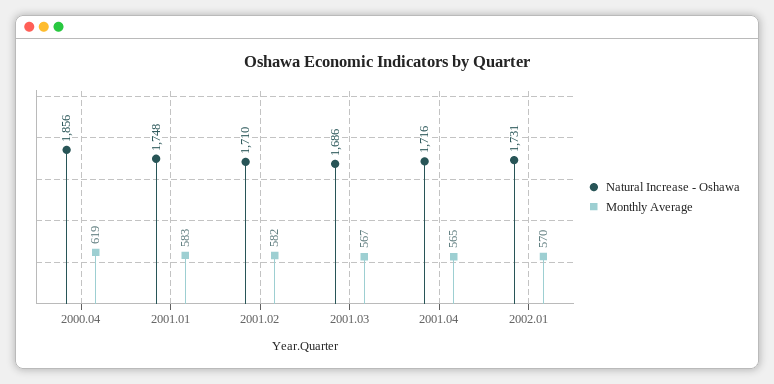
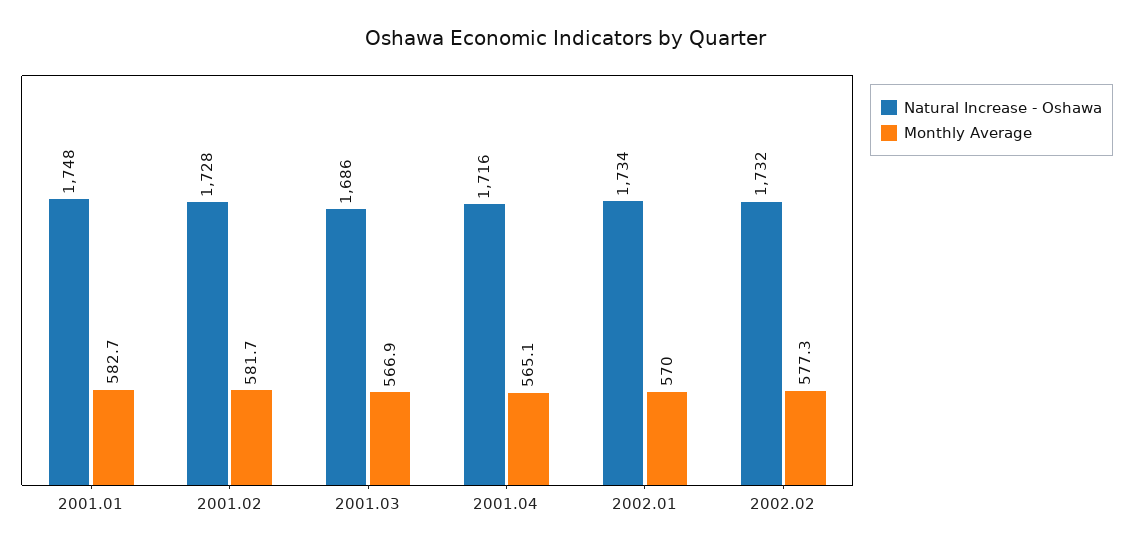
Natural Increase - Oshawa, 2000.04: 1856 -> none
Monthly Average, 2000.04: 619 -> none
Natural Increase - Oshawa, 2001.02: 1710 -> 1728
Natural Increase - Oshawa, 2002.01: 1731 -> 1734
Natural Increase - Oshawa, 2002.02: none -> 1732
Monthly Average, 2002.02: none -> 577.3

